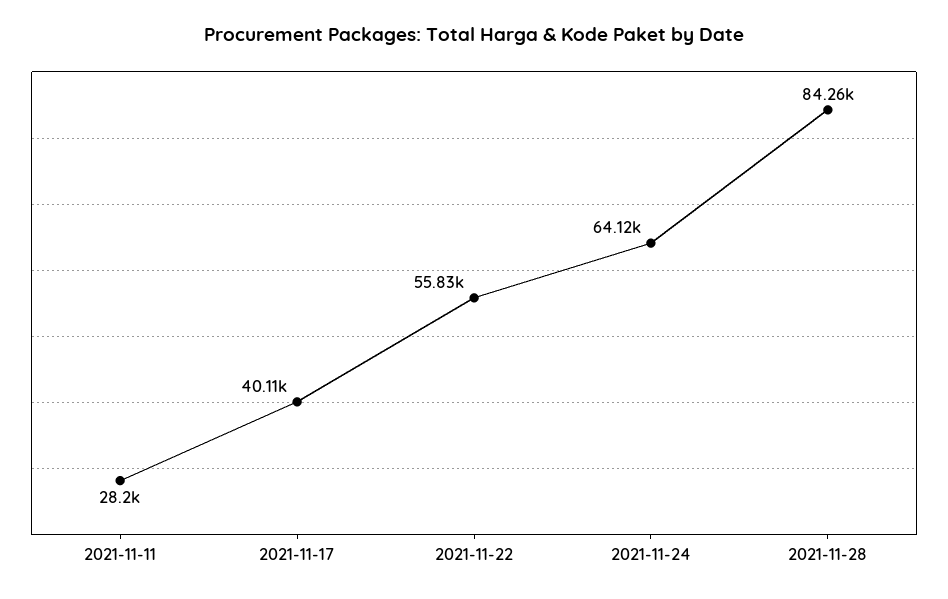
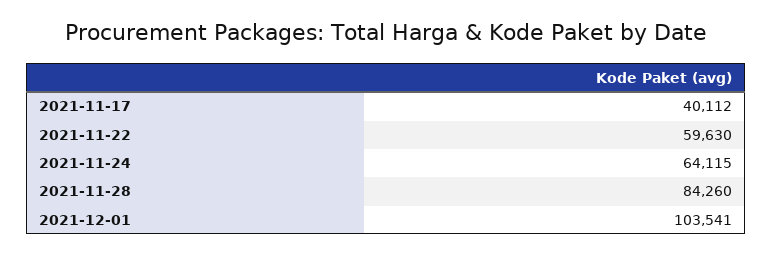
2021-11-11: 28200 -> none
2021-11-22: 55830 -> 59630
2021-12-01: none -> 103541

